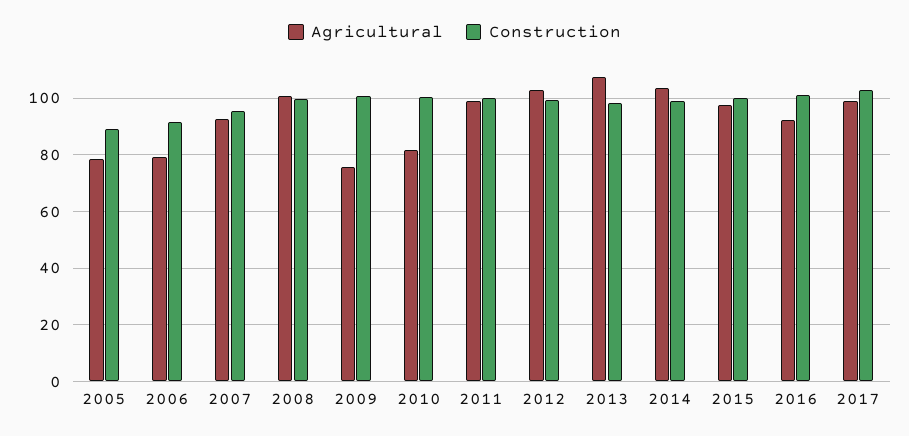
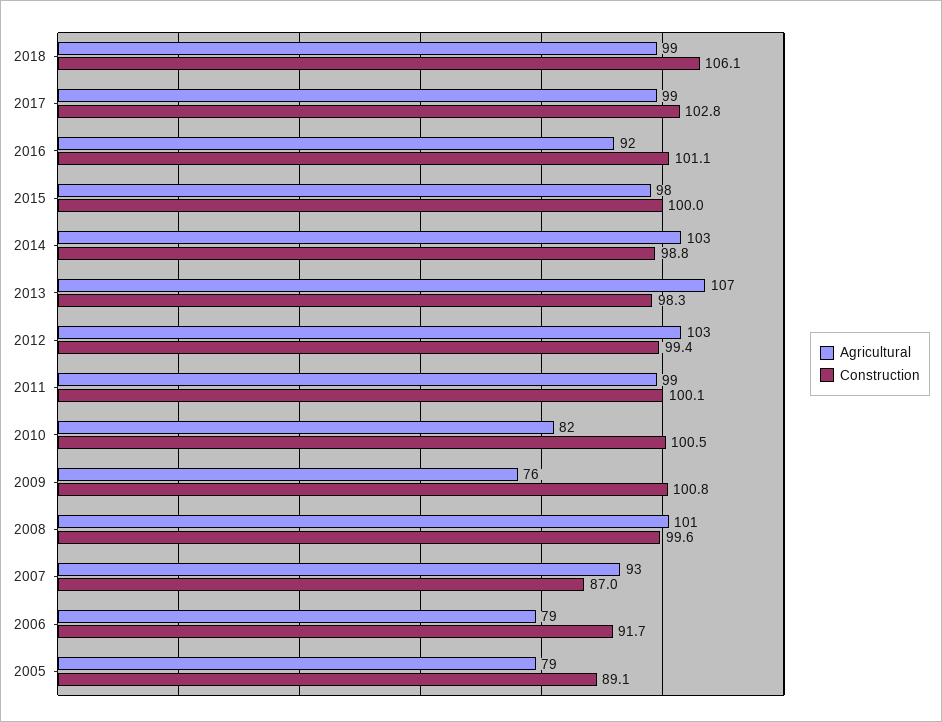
Construction, 2007: 95 -> 87
Agricultural, 2018: none -> 99
Construction, 2018: none -> 106.1

